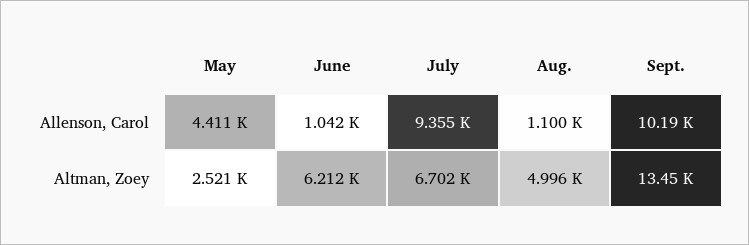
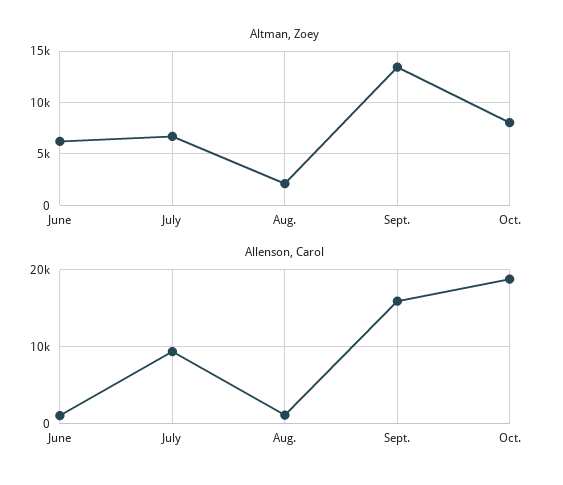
Allenson, Carol, May: 4411 -> none
Allenson, Carol, Sept.: 10190 -> 16000
Altman, Zoey, May: 2521 -> none
Altman, Zoey, Aug.: 4996 -> 2000
Altman, Zoey, Oct.: none -> 8000
Allenson, Carol, Oct.: none -> 19000

